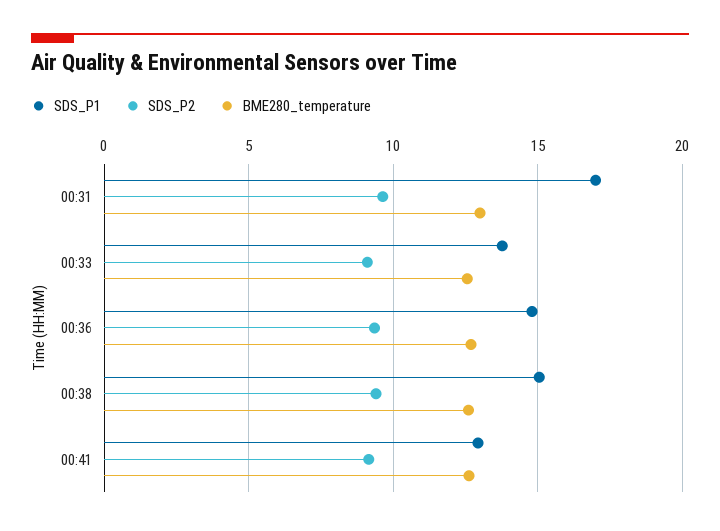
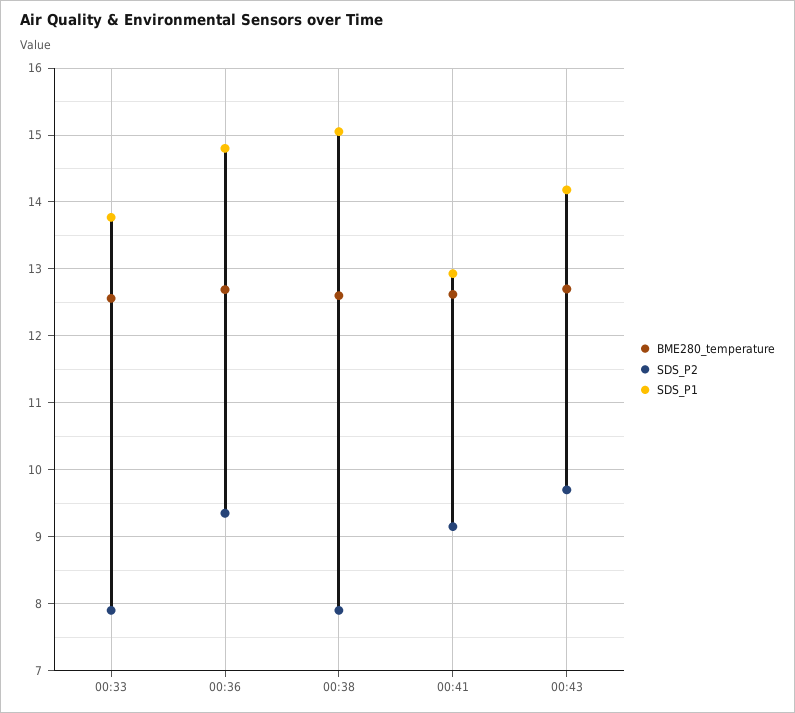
SDS_P1, 00:31: 17 -> none
SDS_P2, 00:31: 9.5 -> none
BME280_temperature, 00:31: 13 -> none
SDS_P2, 00:33: 9 -> 7.9
SDS_P2, 00:38: 9.5 -> 7.9
BME280_temperature, 00:43: none -> 12.7
SDS_P2, 00:43: none -> 9.7
SDS_P1, 00:43: none -> 14.2

